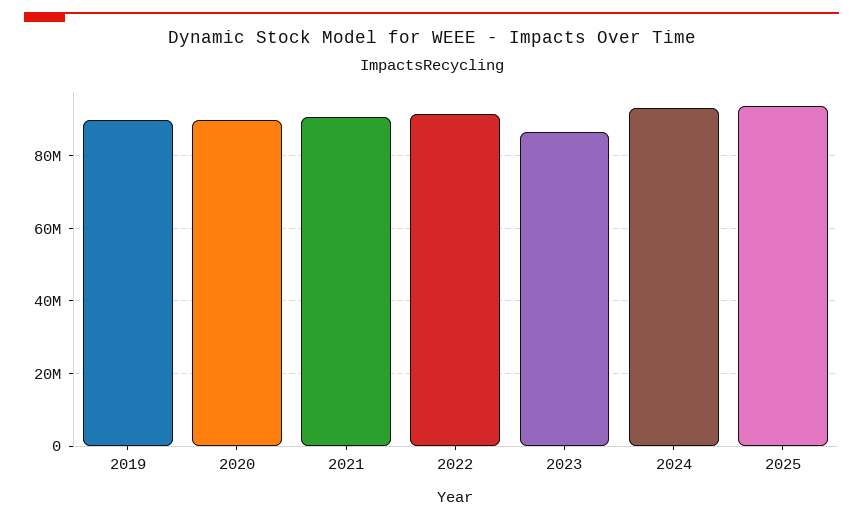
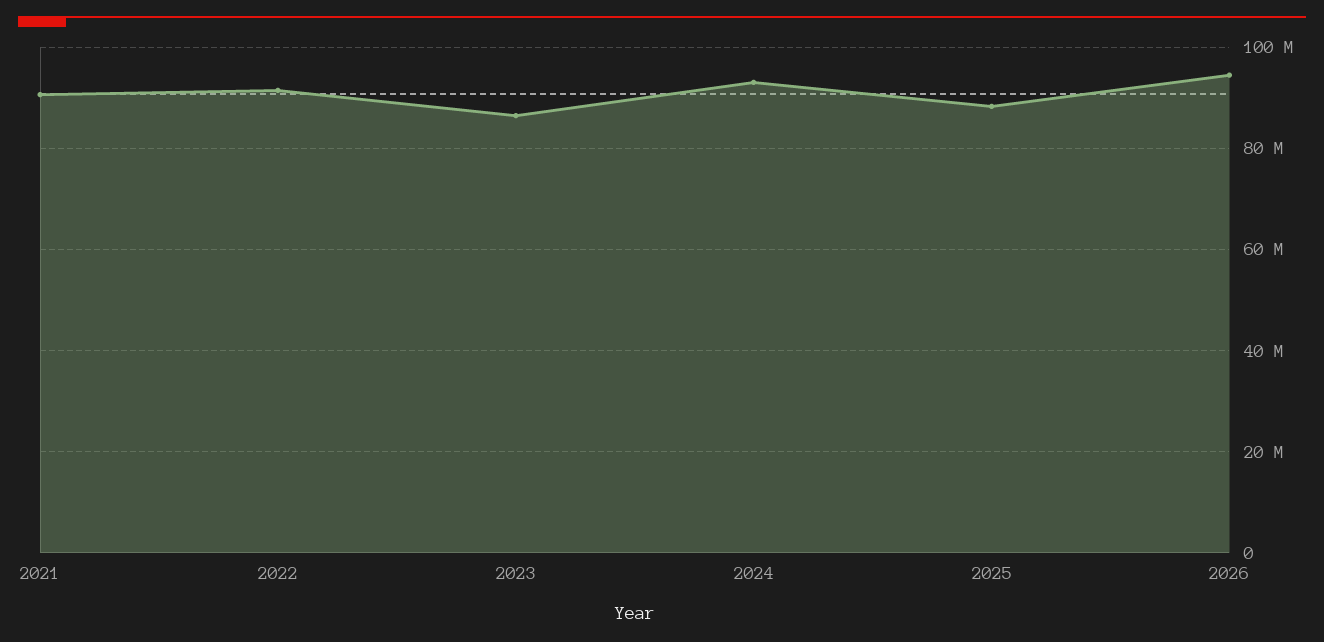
2019: 90000000 -> none
2020: 90000000 -> none
2025: 94000000 -> 88000000
2026: none -> 94000000

